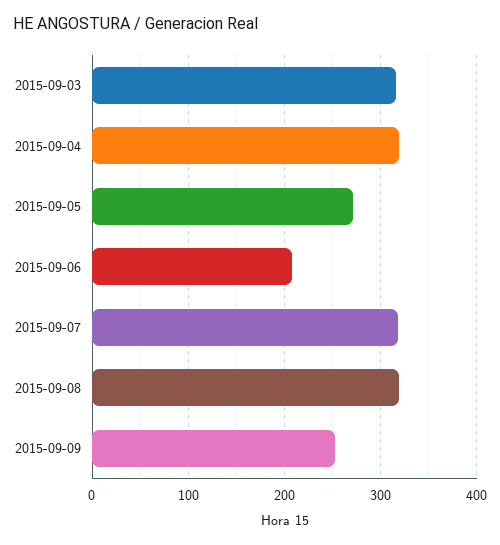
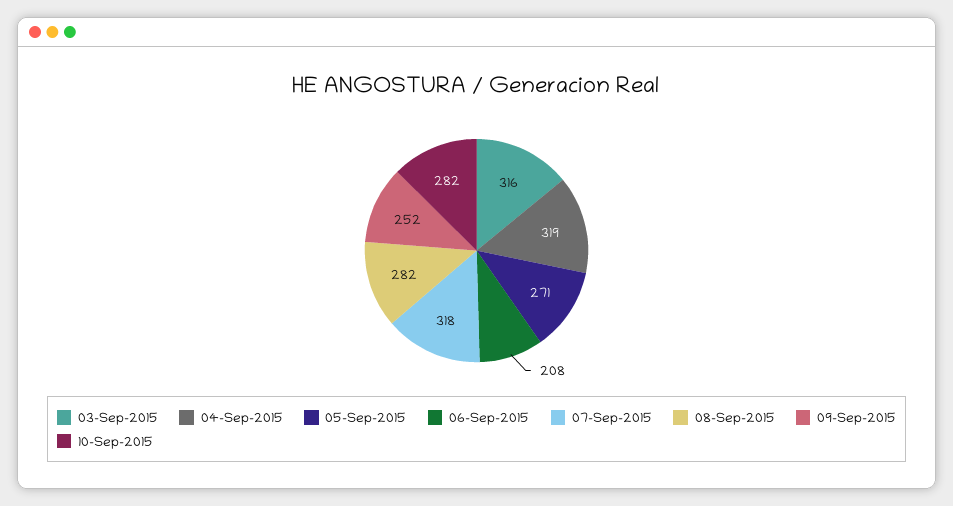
2015-09-08: 320 -> 282
10-Sep-2015: none -> 282

